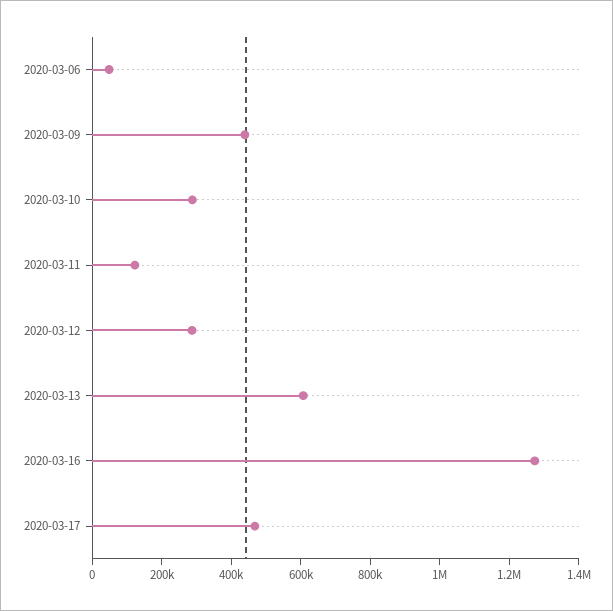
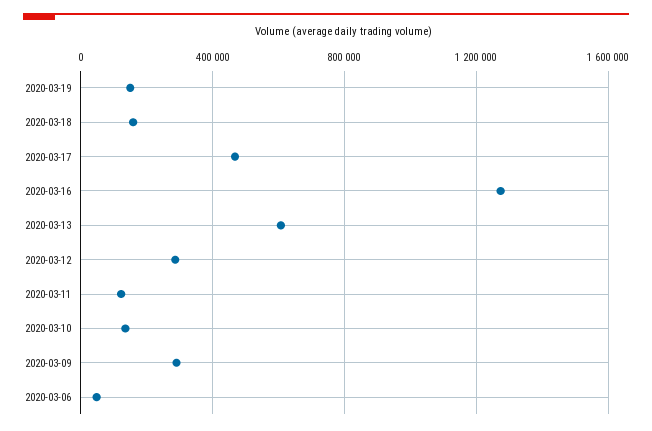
2020-03-09: 450000 -> 300000
2020-03-10: 300000 -> 150000
2020-03-19: none -> 150000
2020-03-18: none -> 150000

